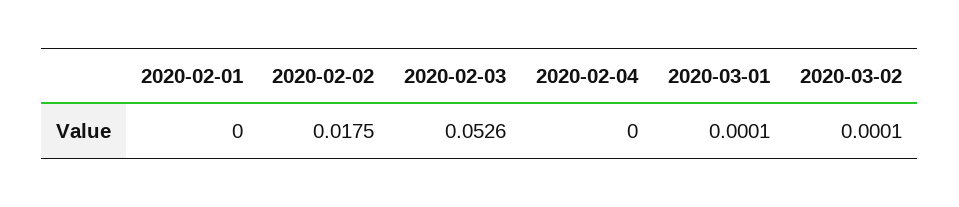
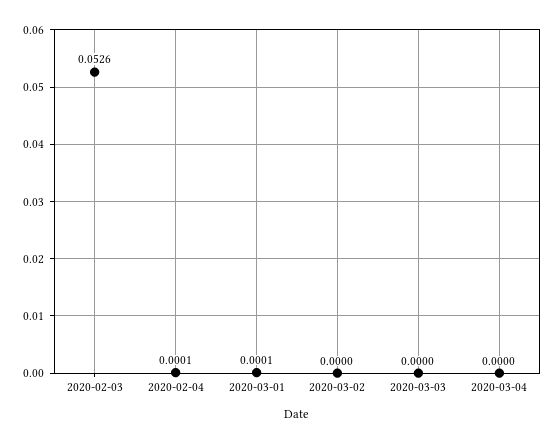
2020-02-01: 0 -> none
2020-02-02: 0.0175 -> none
2020-02-04: 0 -> 0.0001
2020-03-02: 0.0001 -> 0
2020-03-03: none -> 0
2020-03-04: none -> 0

